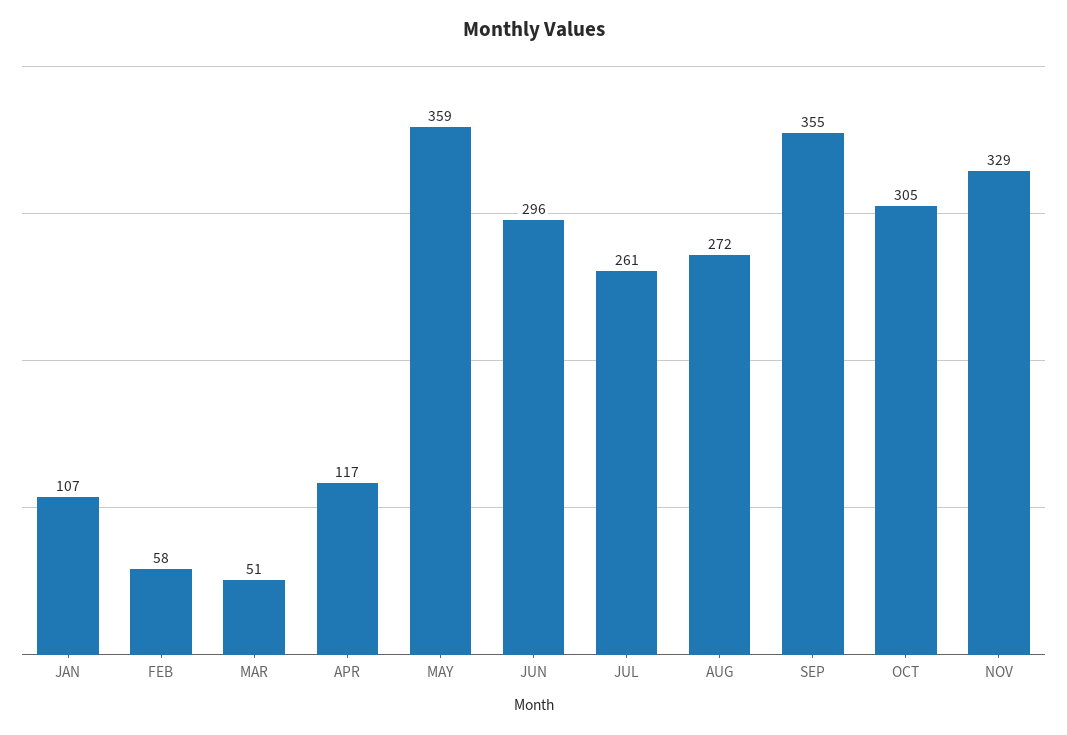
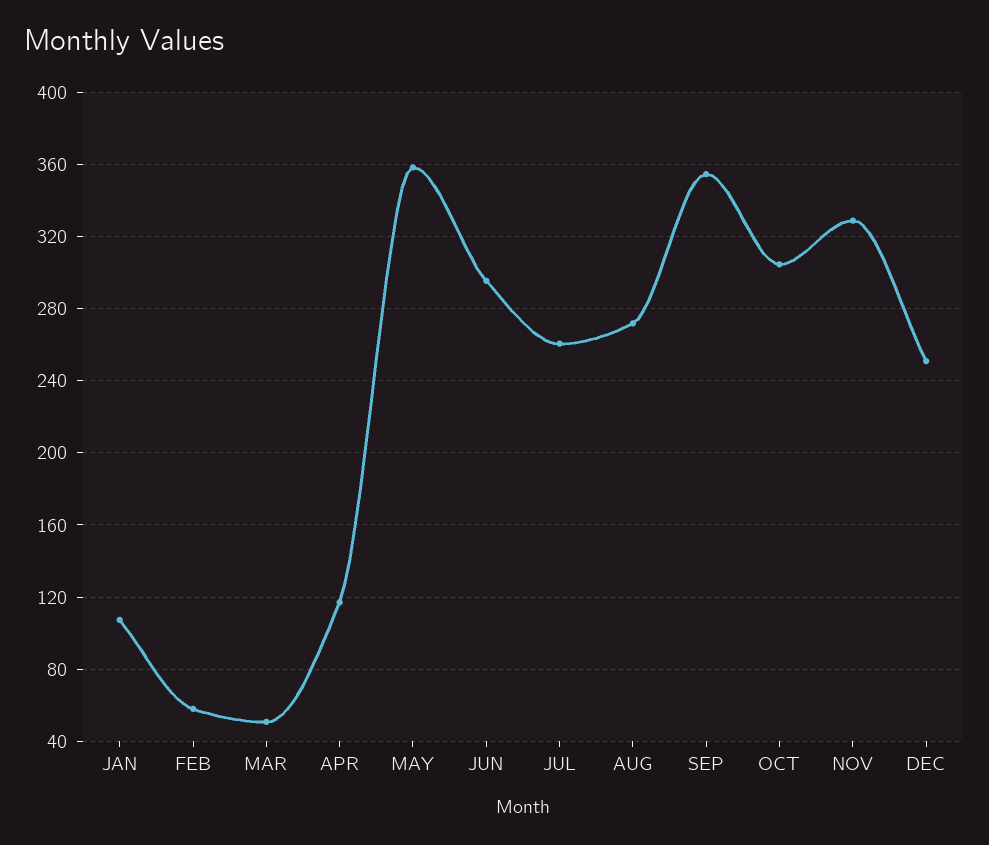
DEC: none -> 250

